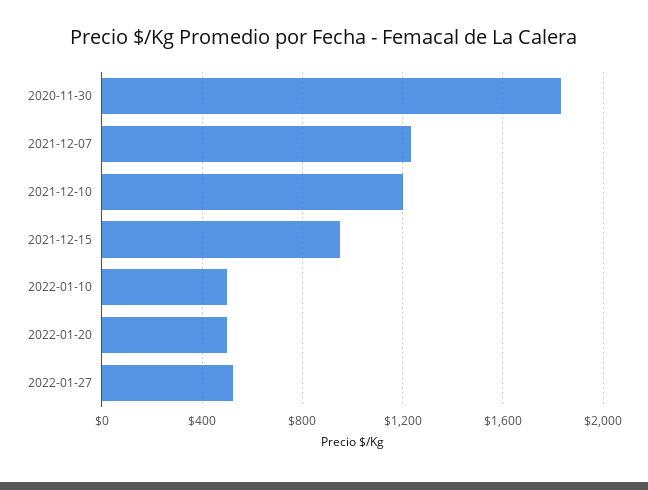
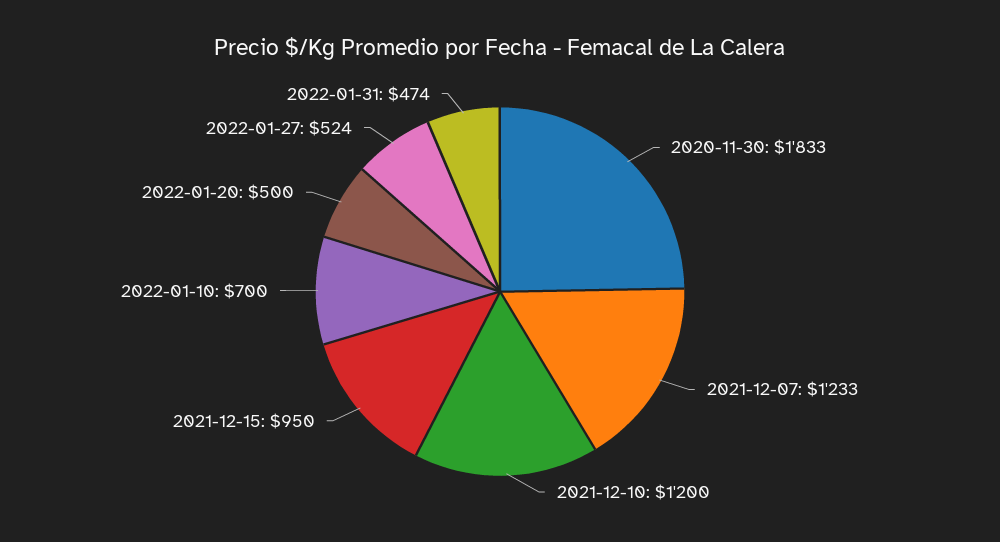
2022-01-10: 500 -> 700
2022-01-31: none -> 474

